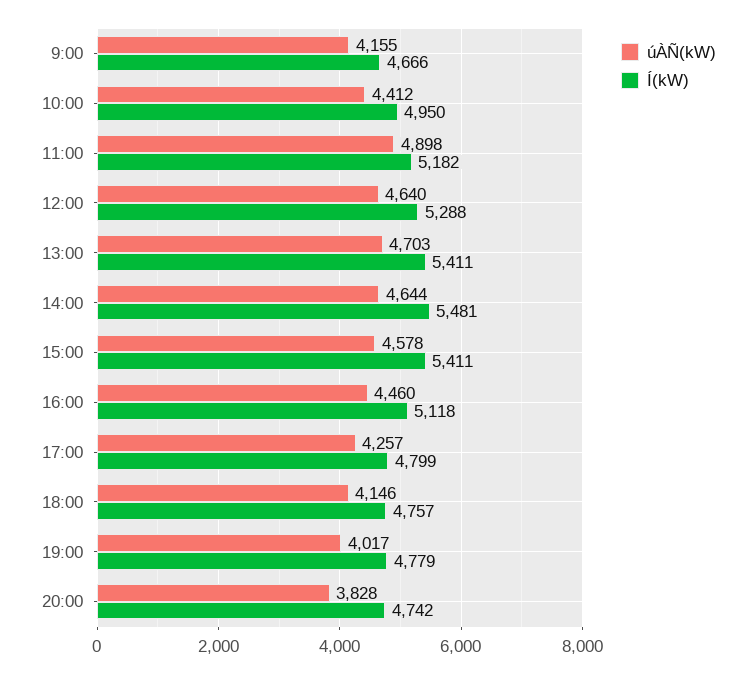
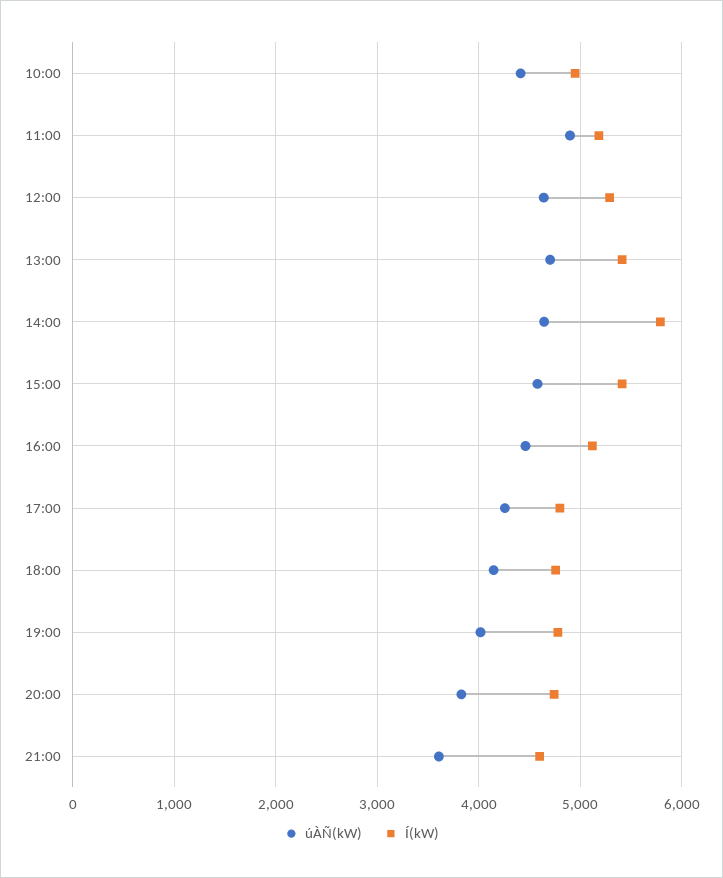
úÀÑ(kW), 9:00: 4155 -> none
Í(kW), 9:00: 4666 -> none
Í(kW), 14:00: 5481 -> 5800
úÀÑ(kW), 21:00: none -> 3600
Í(kW), 21:00: none -> 4600

